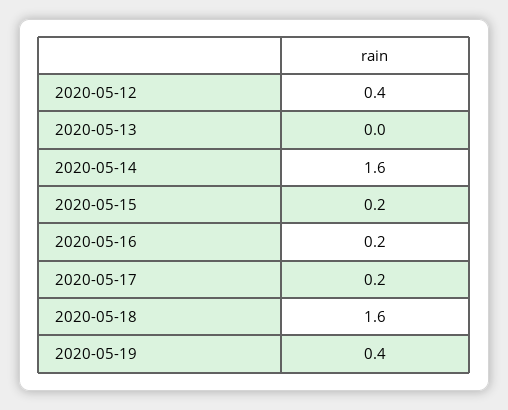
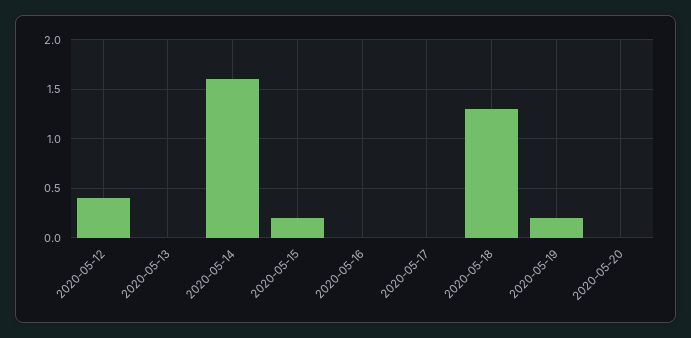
2020-05-16: 0.2 -> 0
2020-05-17: 0.2 -> 0
2020-05-18: 1.6 -> 1.3
2020-05-19: 0.4 -> 0.2
2020-05-20: none -> 0

